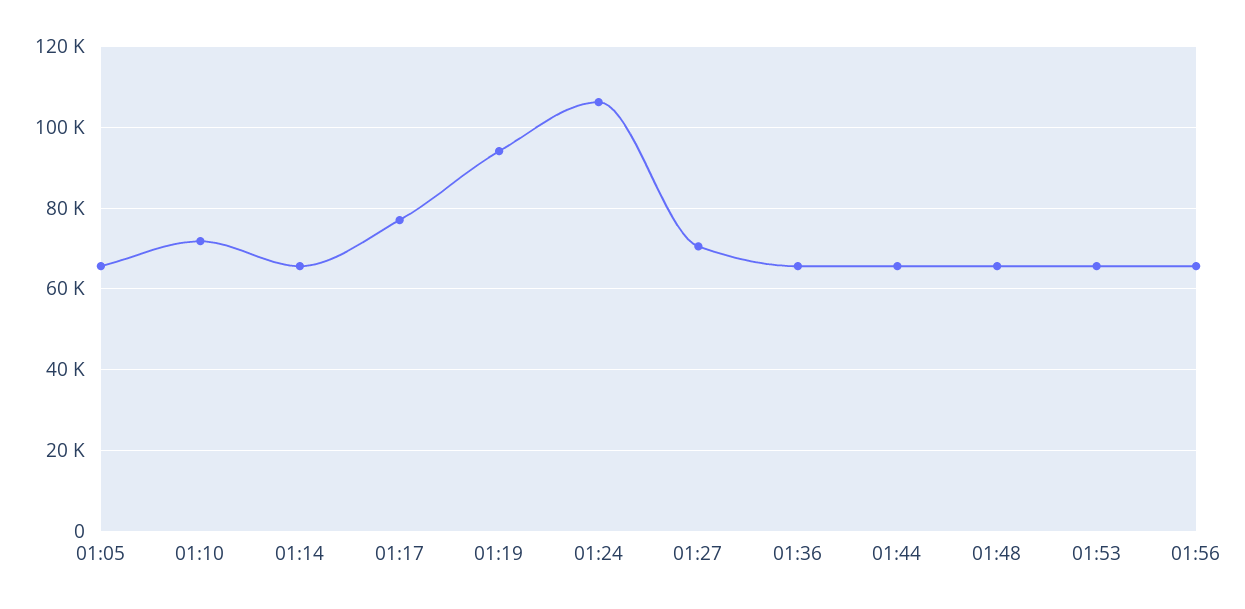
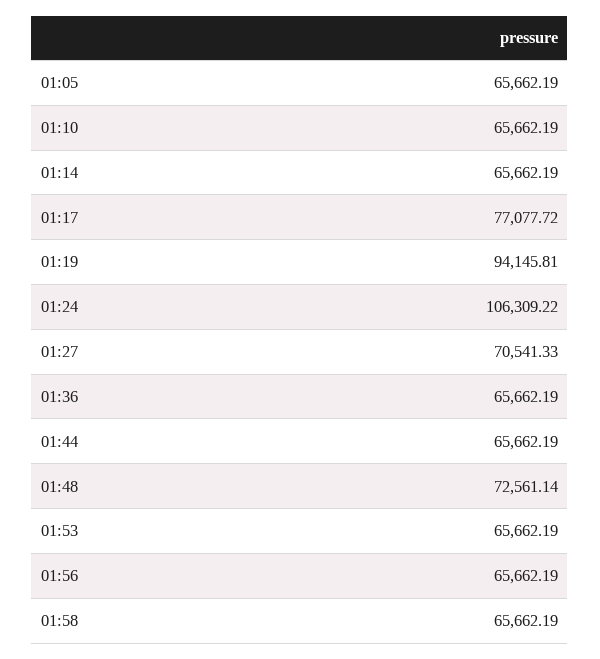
01:10: 72000 -> 65662.19
01:48: 66000 -> 72561.14
01:58: none -> 65662.19

